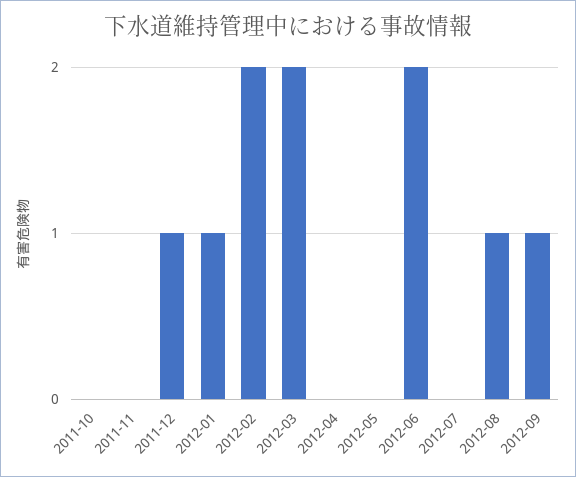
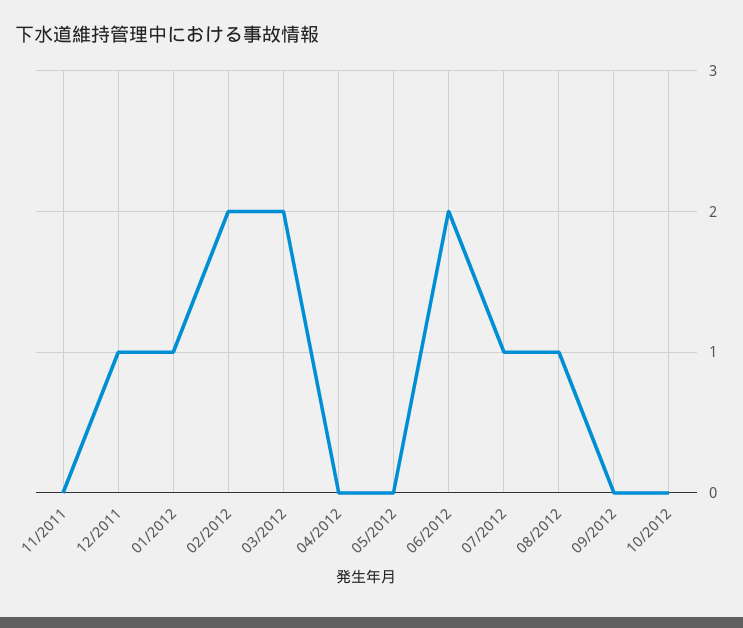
2011-10: 0 -> none
2012-07: 0 -> 1
2012-09: 1 -> 0
10/2012: none -> 0

